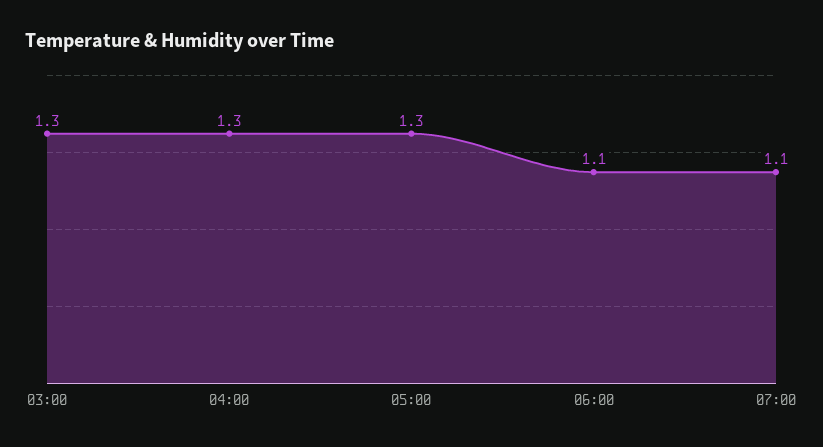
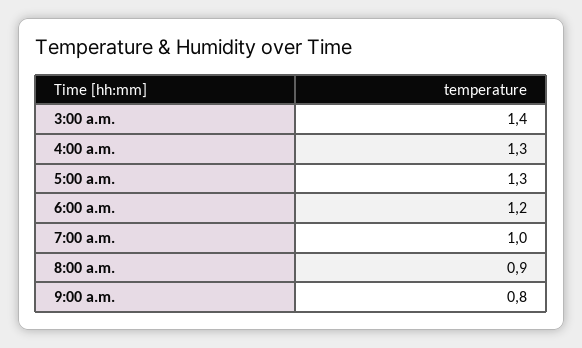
03:00: 1.3 -> 1.4
06:00: 1.1 -> 1.2
07:00: 1.1 -> 1
8:00 a.m.: none -> 0.9
9:00 a.m.: none -> 0.8

